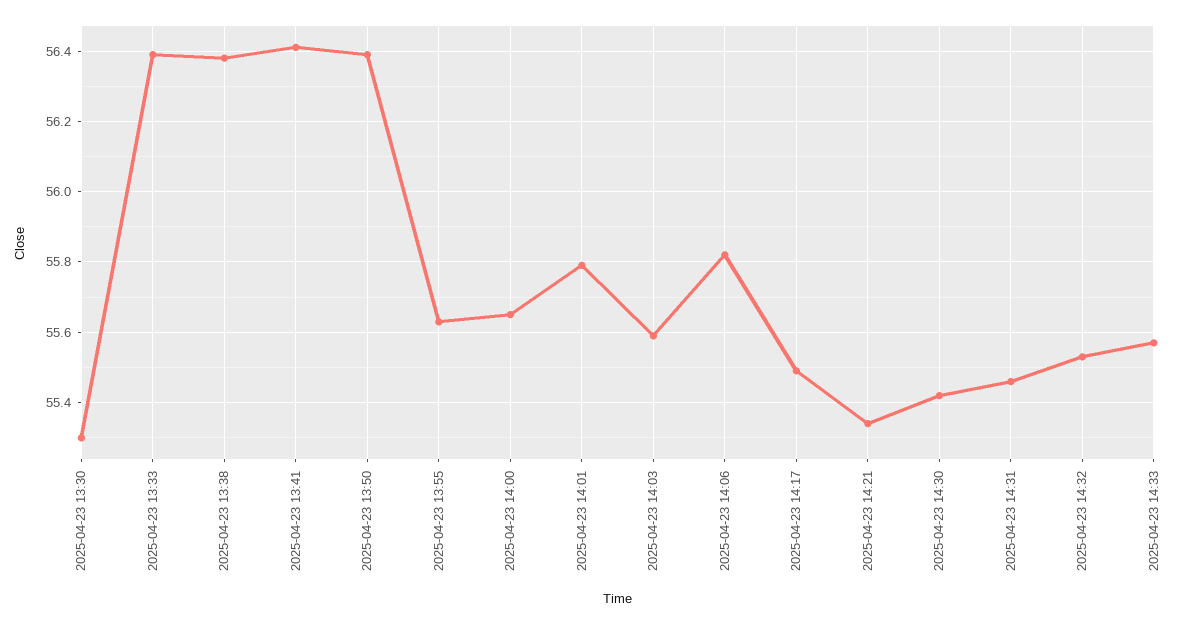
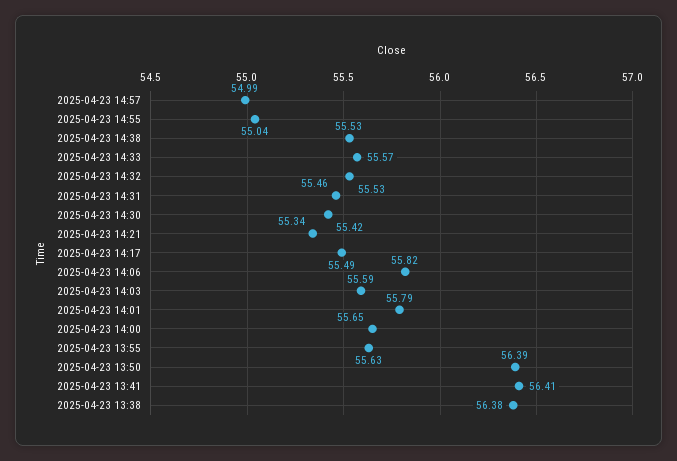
2025-04-23 13:30: 55.3 -> none
2025-04-23 13:33: 56.4 -> none
2025-04-23 14:57: none -> 54.99
2025-04-23 14:55: none -> 55.04
2025-04-23 14:38: none -> 55.53

